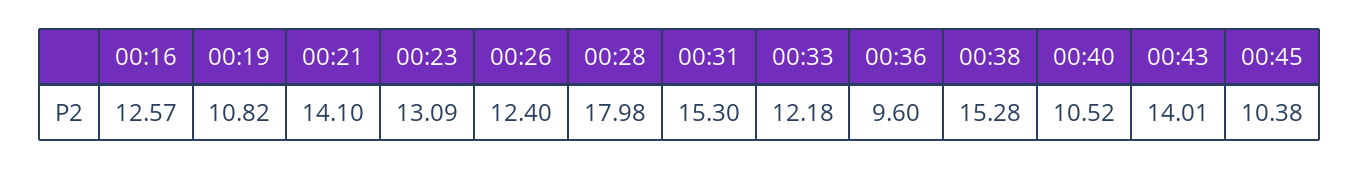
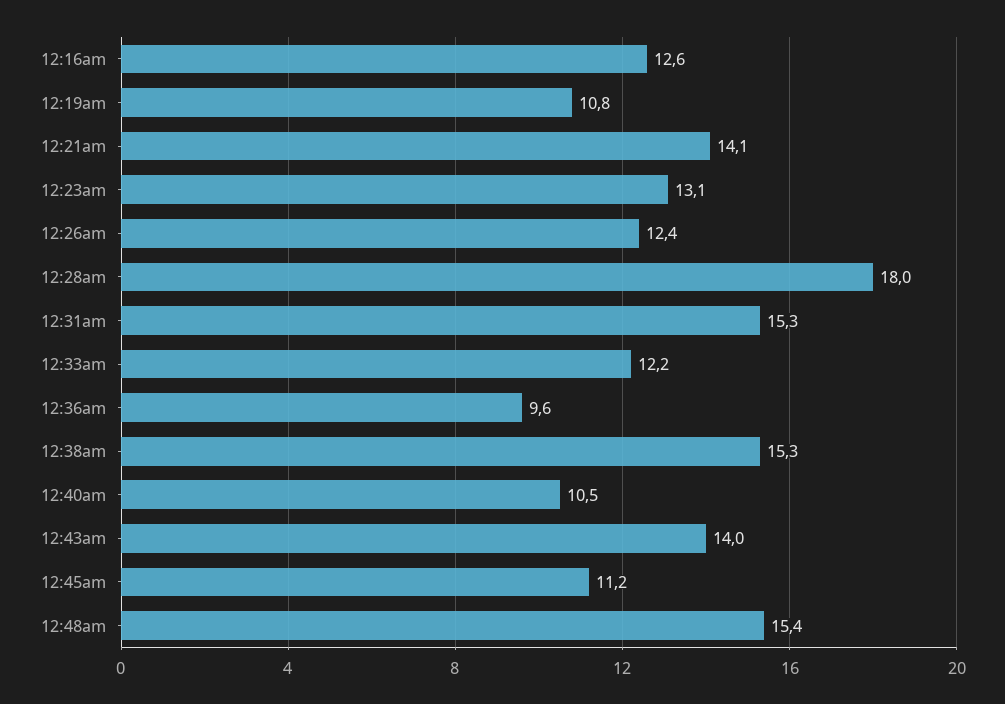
00:45: 10.38 -> 11.2
12:48am: none -> 15.4

